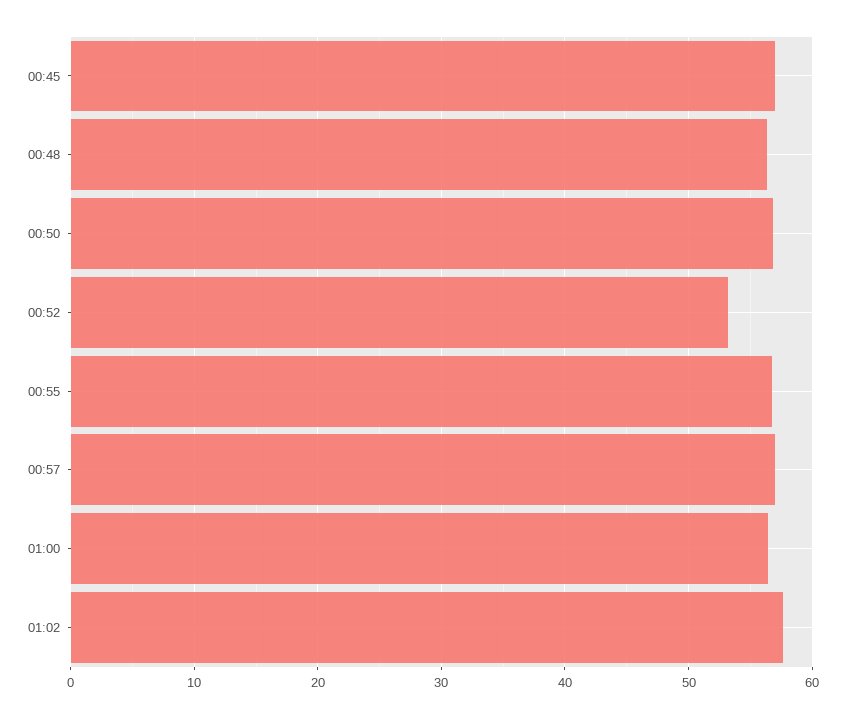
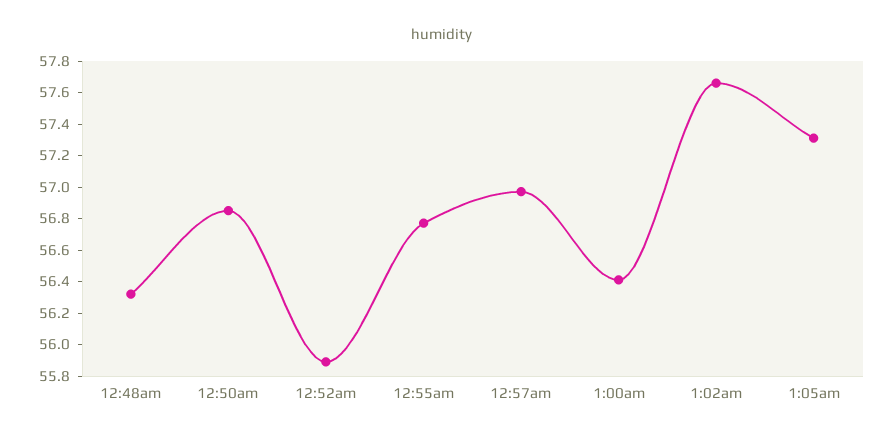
00:45: 57 -> none
00:52: 53 -> 55.9
1:05am: none -> 57.3

